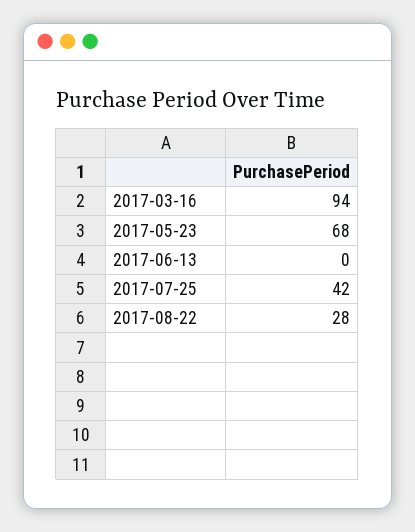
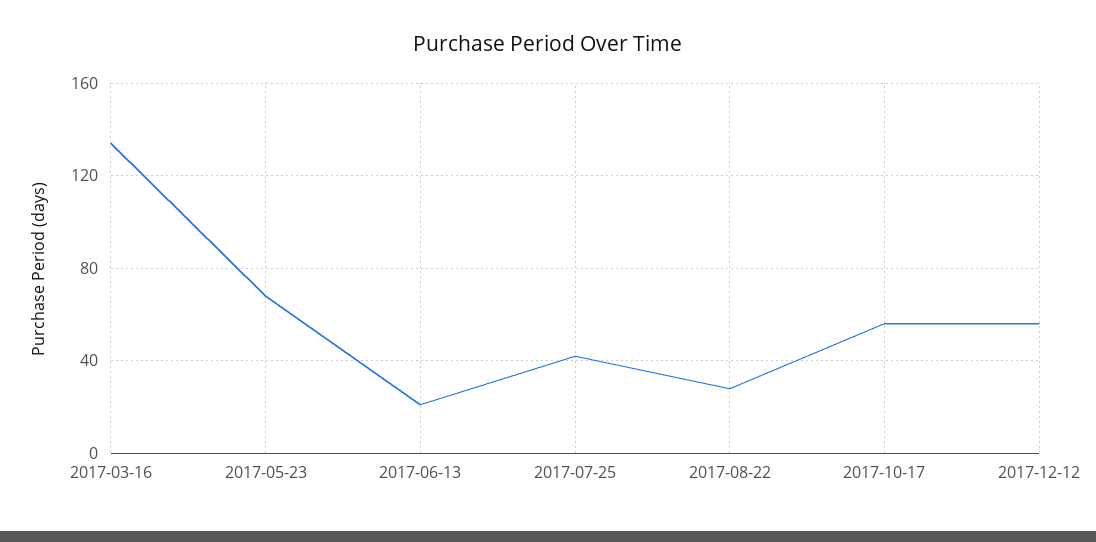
2017-03-16: 94 -> 135
2017-06-13: 0 -> 20
2017-10-17: none -> 55
2017-12-12: none -> 55

